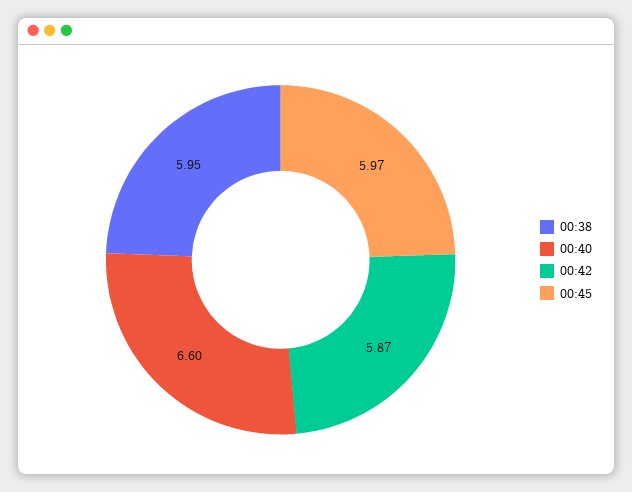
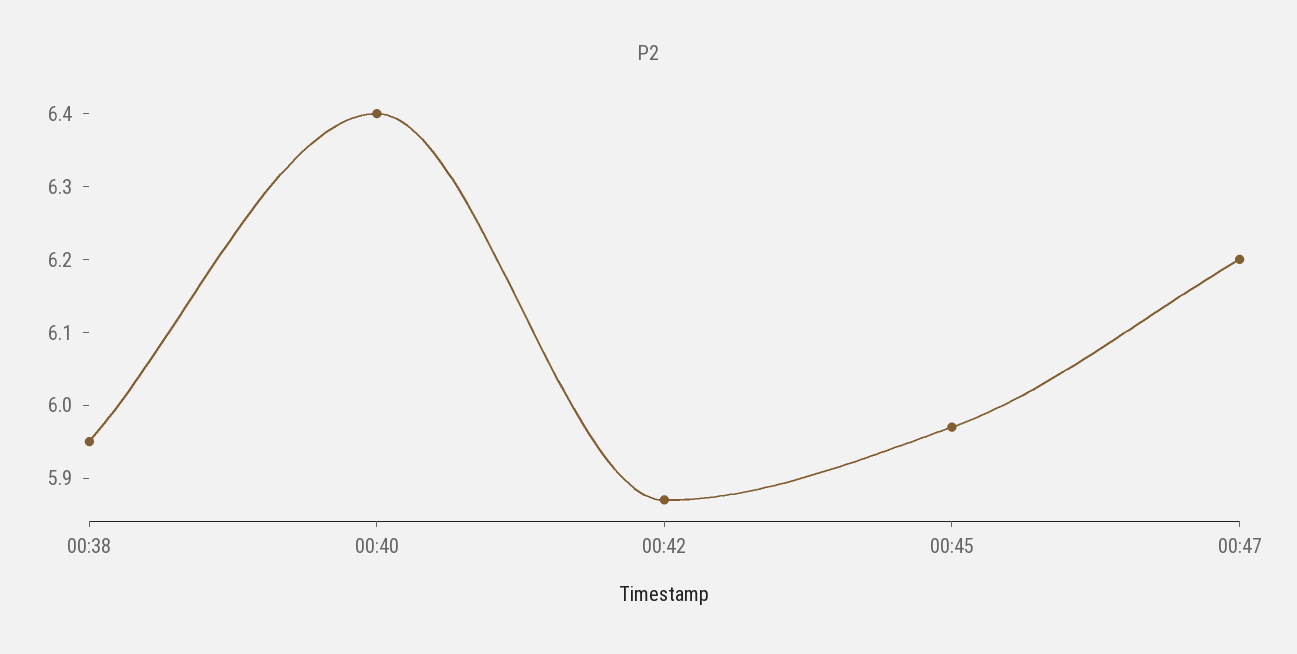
00:40: 6.6 -> 6.4
00:47: none -> 6.2

